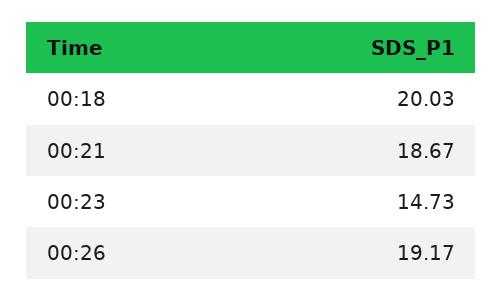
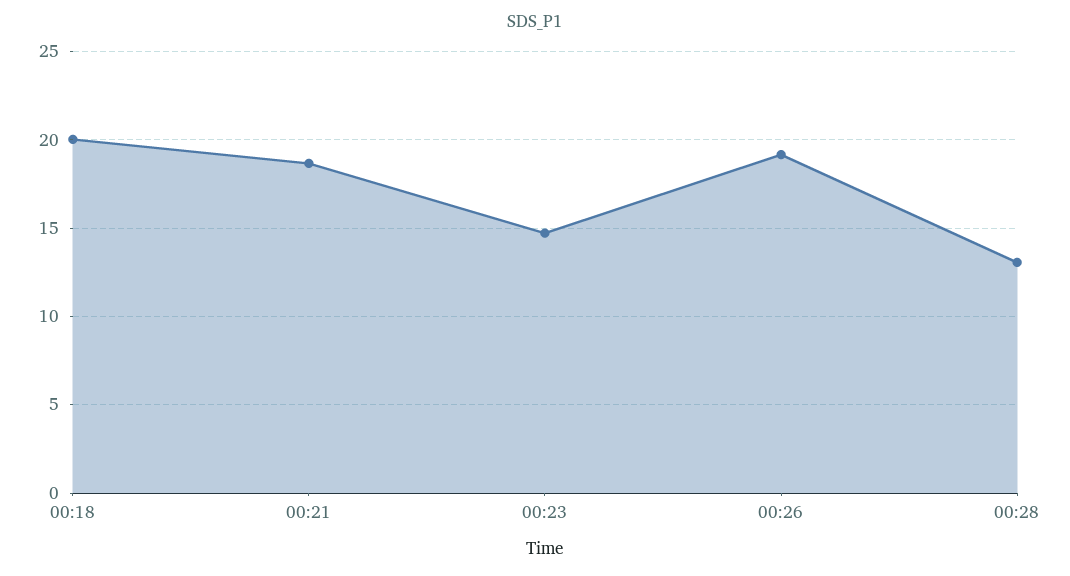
00:28: none -> 13

